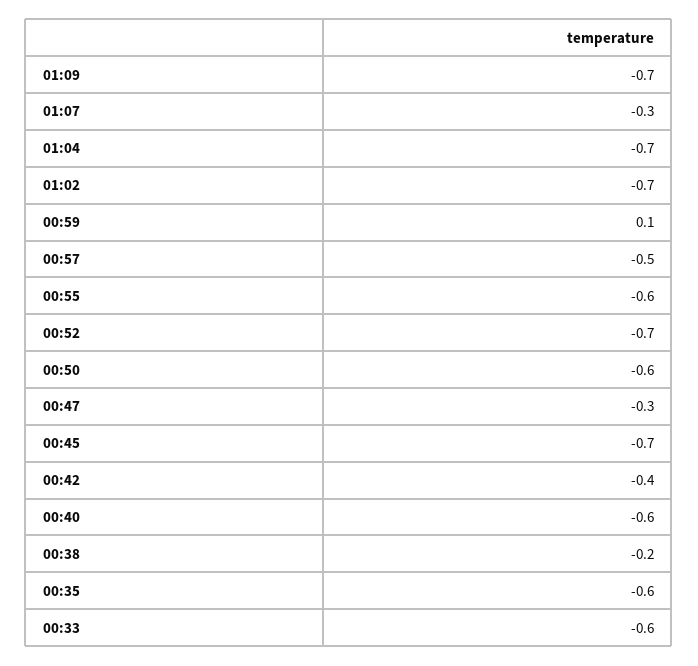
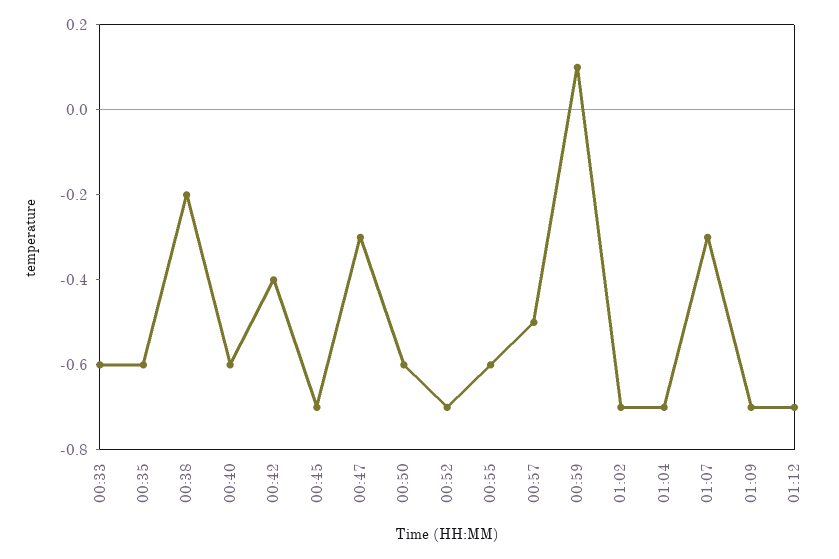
01:12: none -> -0.7

